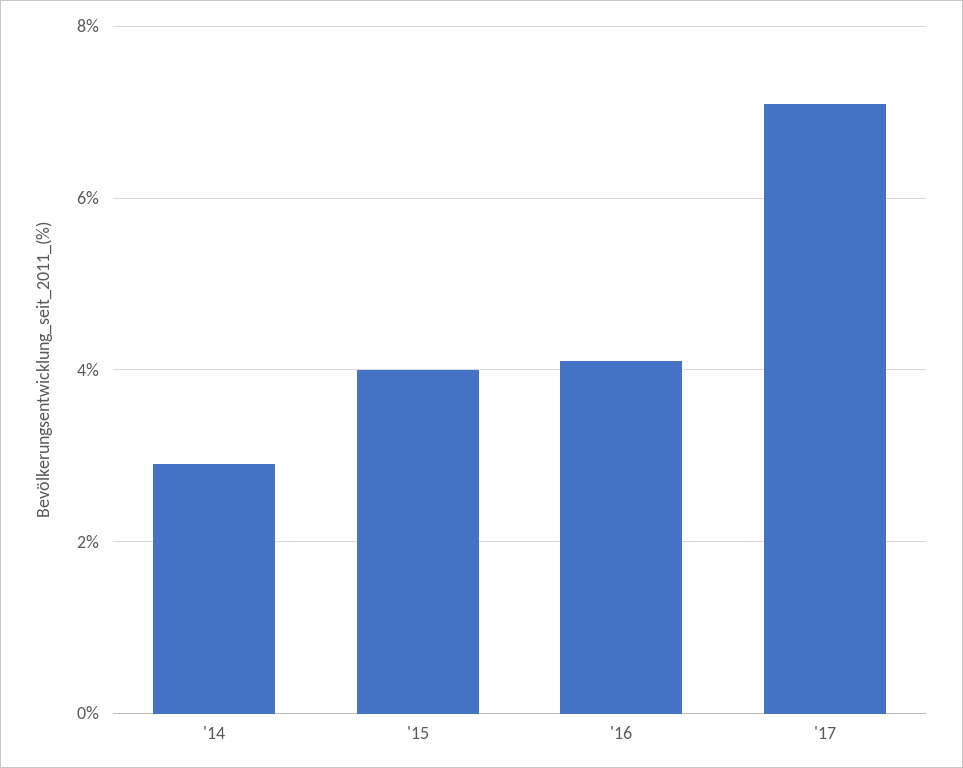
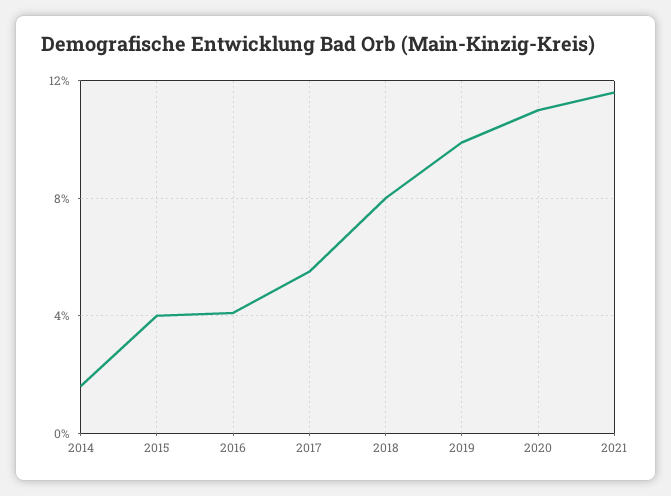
'14: 3 -> 1.5
'17: 7 -> 5.5
2018: none -> 8
2019: none -> 10
2020: none -> 11
2021: none -> 11.5

